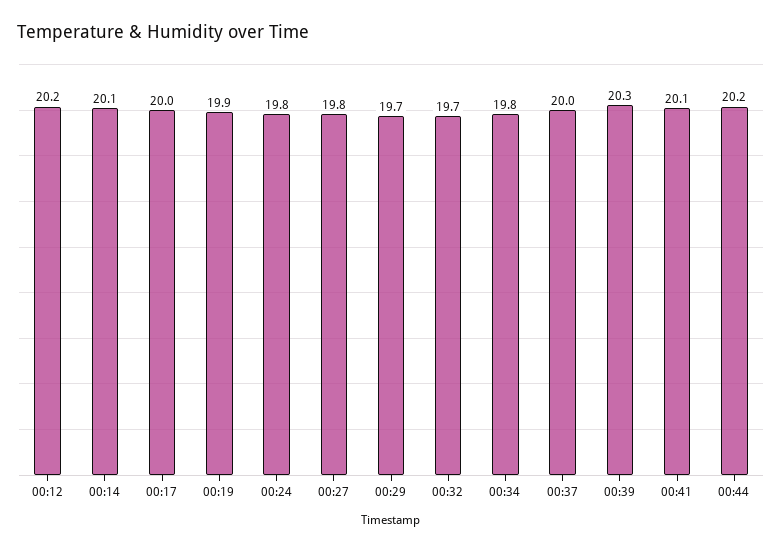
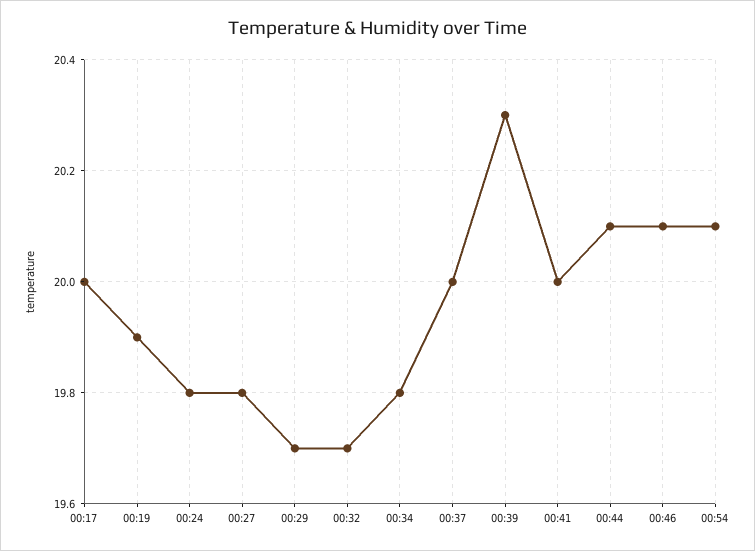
00:12: 20.2 -> none
00:14: 20.1 -> none
00:41: 20.1 -> 20
00:44: 20.2 -> 20.1
00:46: none -> 20.1
00:54: none -> 20.1

